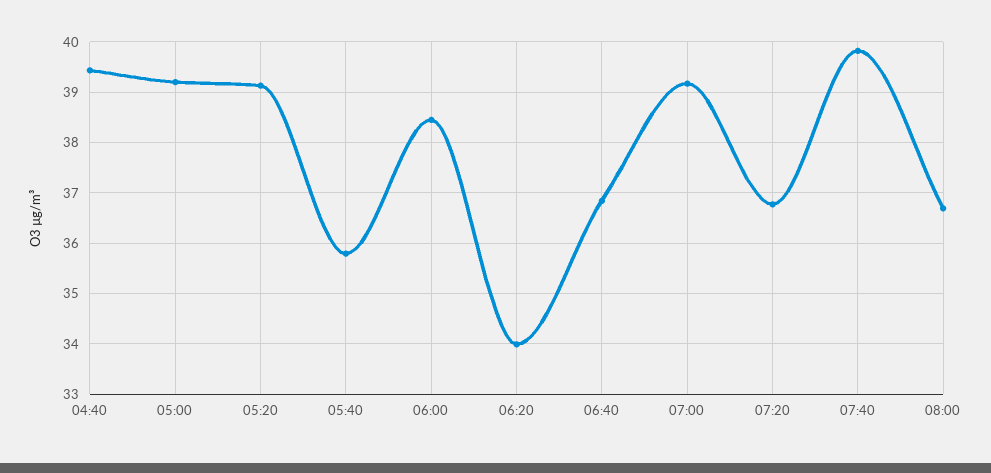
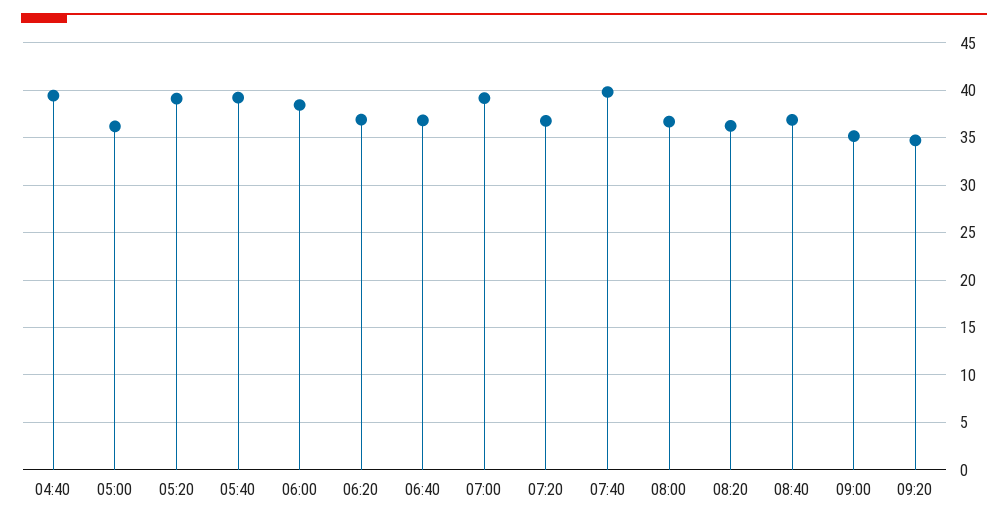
05:00: 39.2 -> 36
05:40: 35.8 -> 39
06:20: 34 -> 37
08:20: none -> 36
08:40: none -> 37
09:00: none -> 35
09:20: none -> 35

